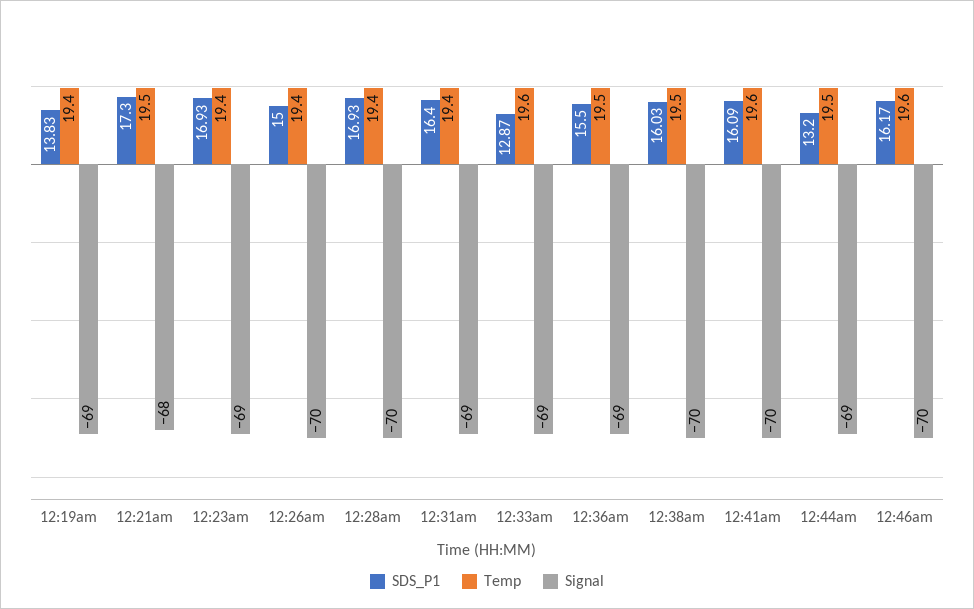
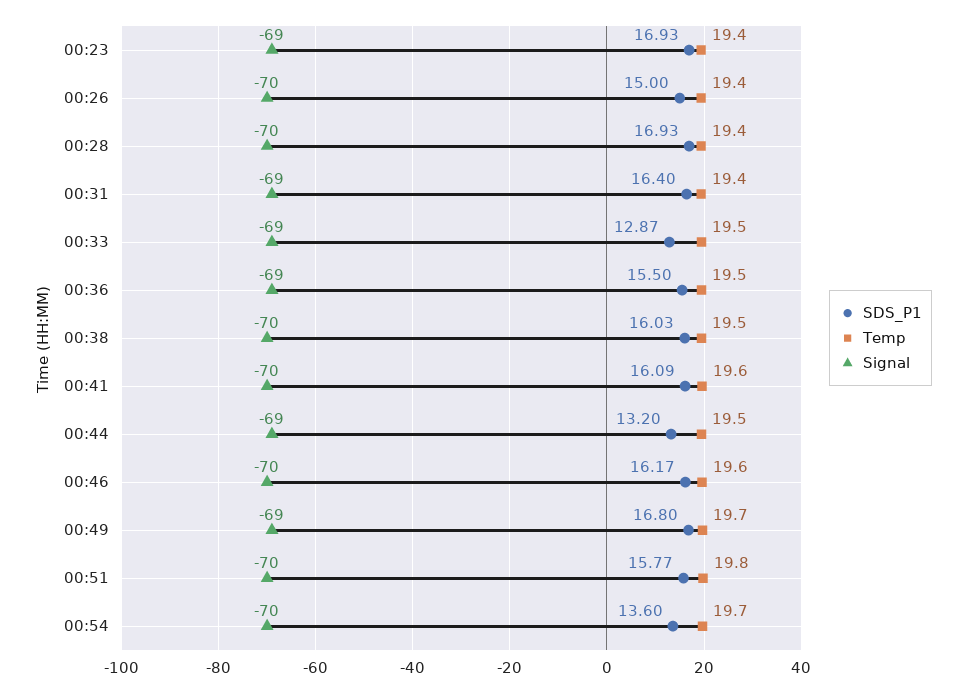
SDS_P1, 12:19am: 13.83 -> none
Temp, 12:19am: 19.4 -> none
Signal, 12:19am: -69 -> none
SDS_P1, 12:21am: 17.3 -> none
Temp, 12:21am: 19.5 -> none
Signal, 12:21am: -68 -> none
Temp, 12:33am: 19.6 -> 19.5
SDS_P1, 00:49: none -> 16.8
Temp, 00:49: none -> 19.7
Signal, 00:49: none -> -69
SDS_P1, 00:51: none -> 15.77
Temp, 00:51: none -> 19.8
Signal, 00:51: none -> -70
SDS_P1, 00:54: none -> 13.6
Temp, 00:54: none -> 19.7
Signal, 00:54: none -> -70

